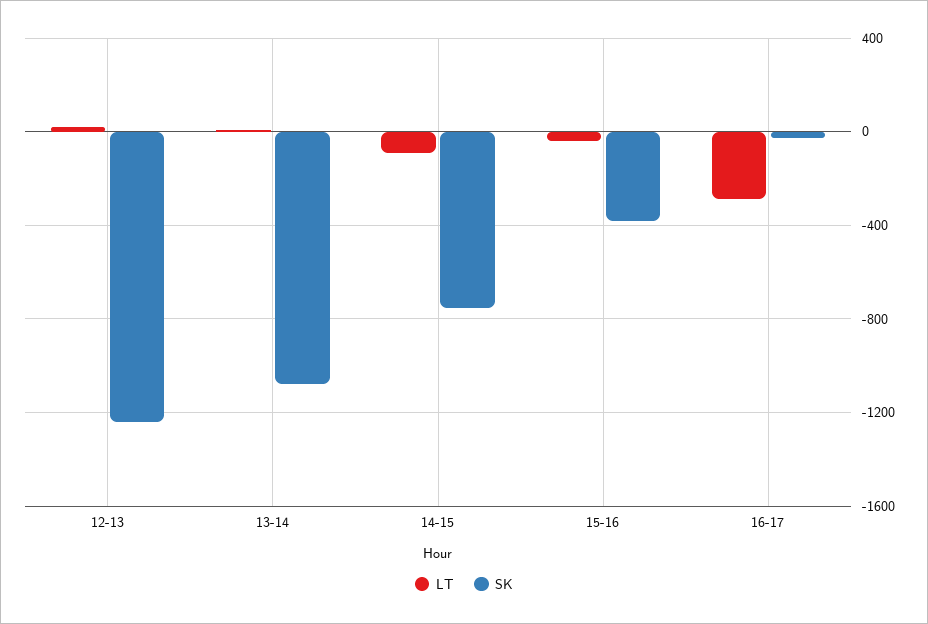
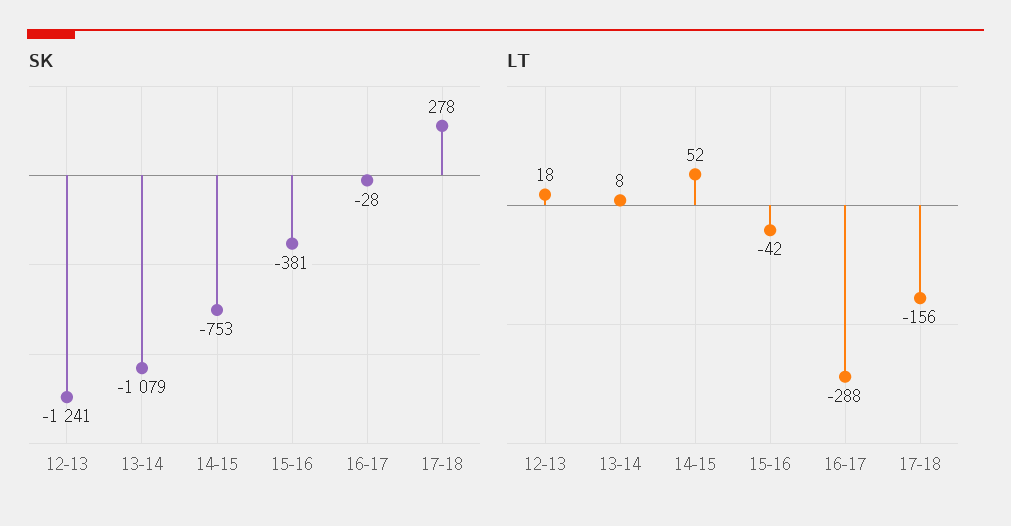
LT, 14-15: -100 -> 52
SK, 17-18: none -> 278
LT, 17-18: none -> -156

